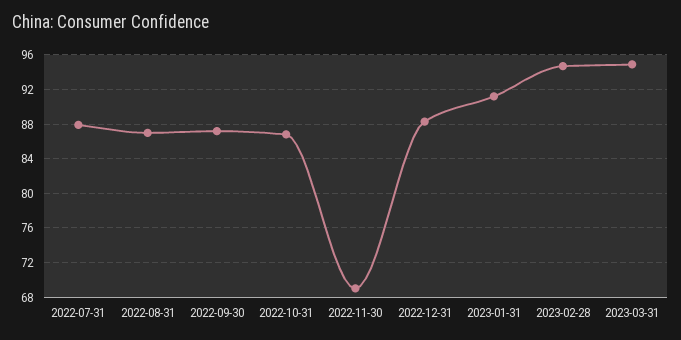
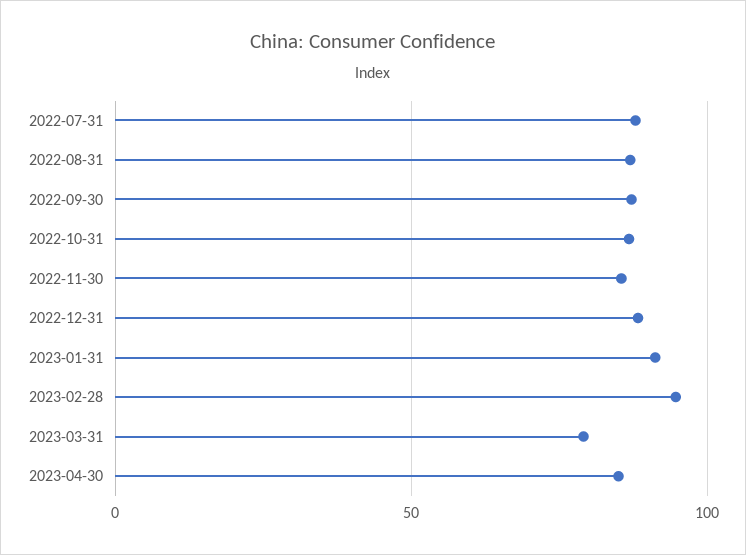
2022-11-30: 69 -> 85
2023-03-31: 95 -> 80
2023-04-30: none -> 85

